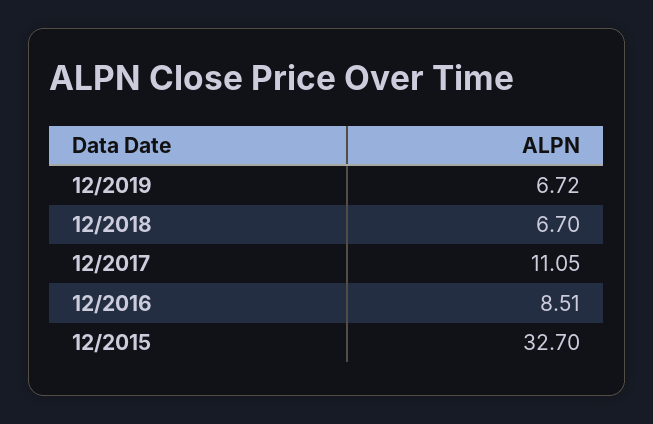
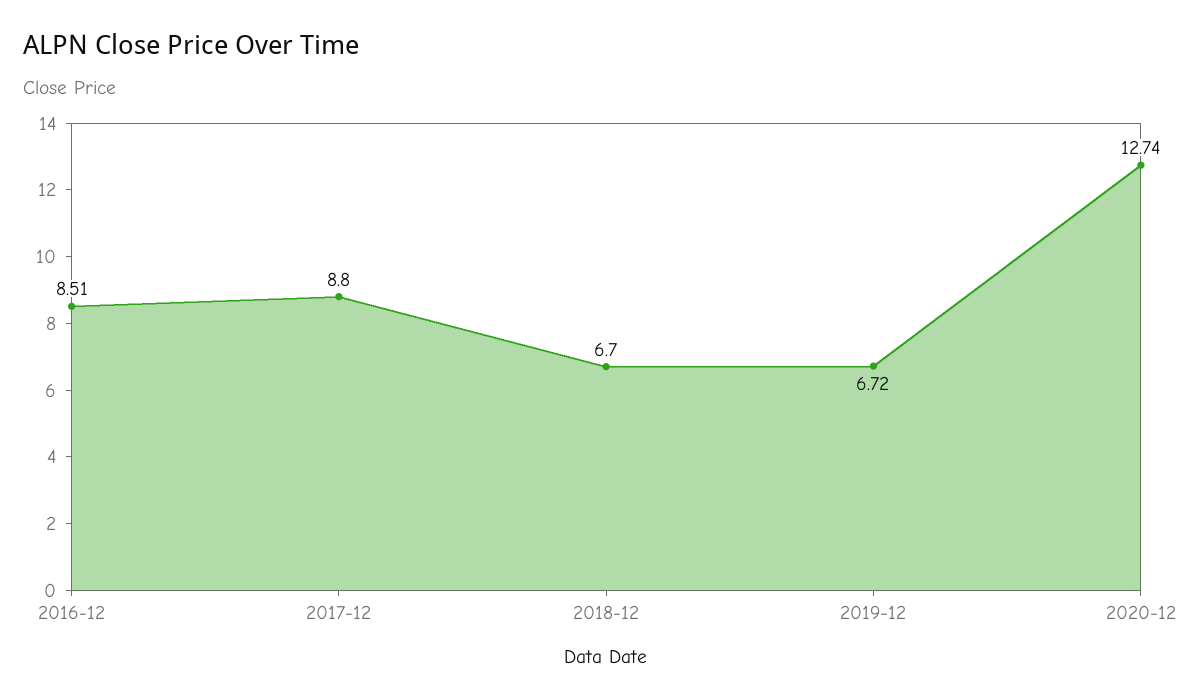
12/2017: 11.05 -> 8.8
12/2015: 32.7 -> none
2020-12: none -> 12.74

